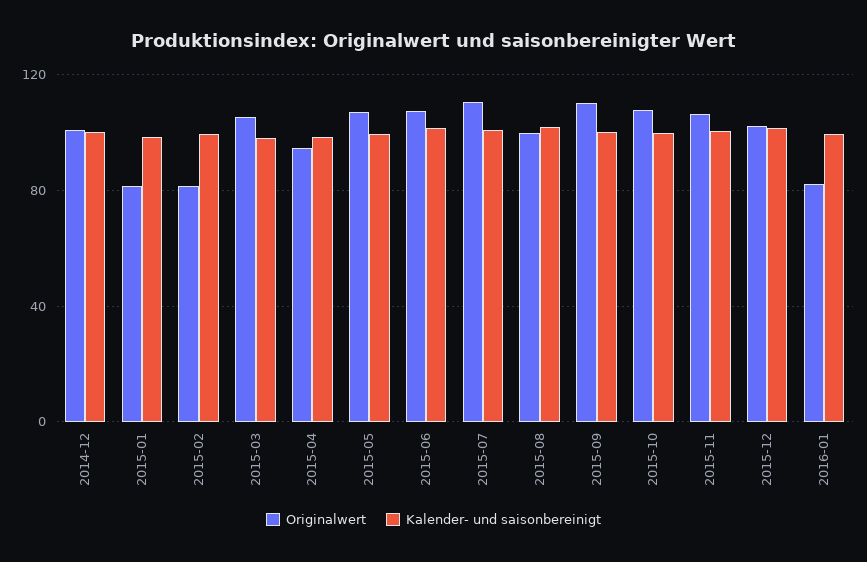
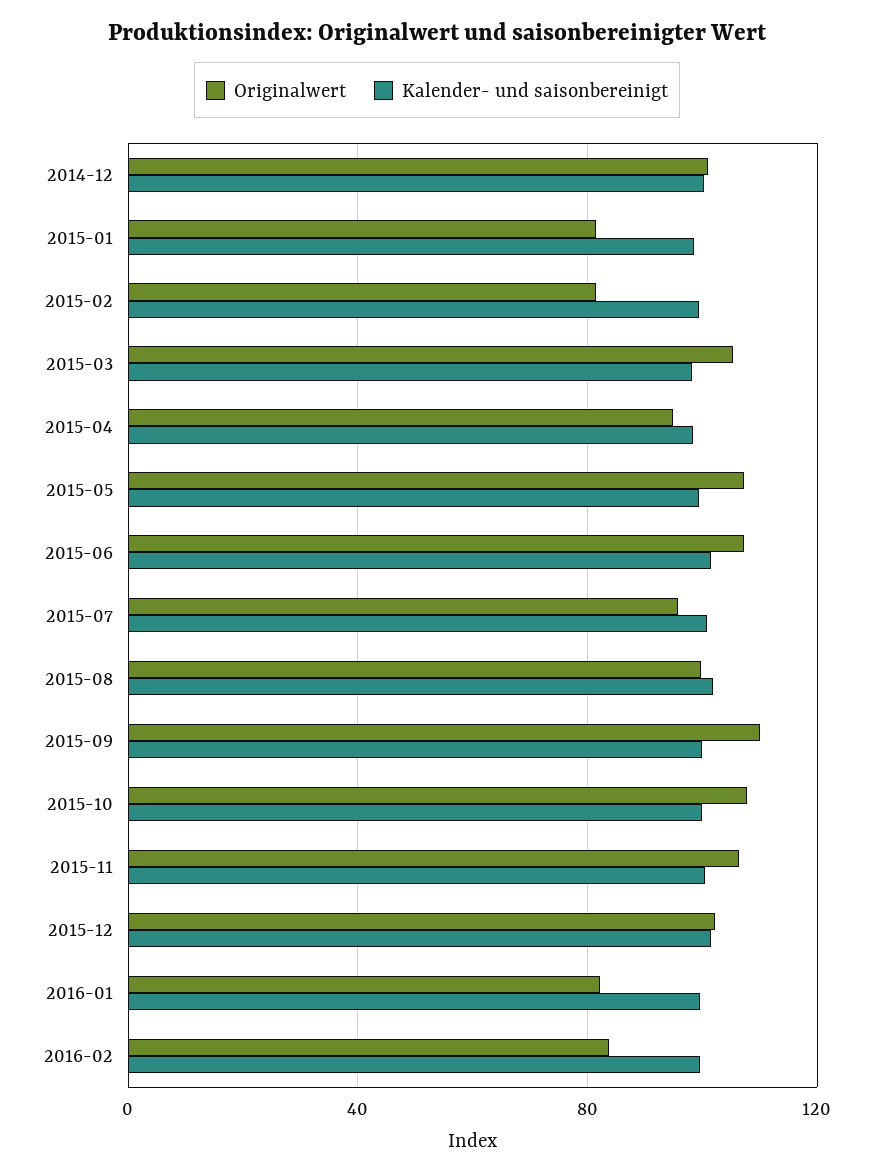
Originalwert, 2015-07: 110 -> 95
Originalwert, 2016-02: none -> 85
Kalender- und saisonbereinigt, 2016-02: none -> 100

